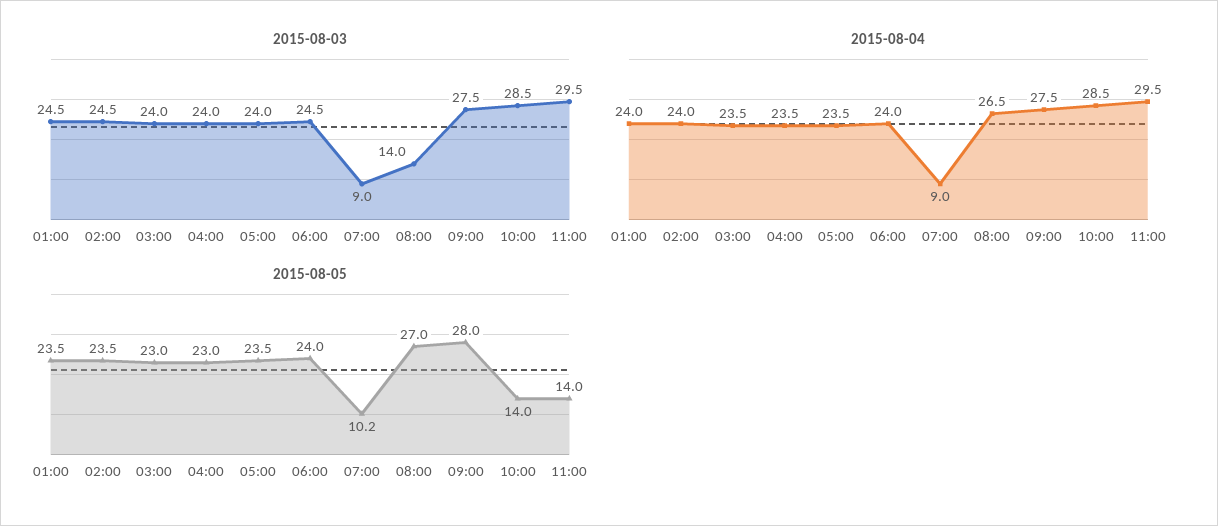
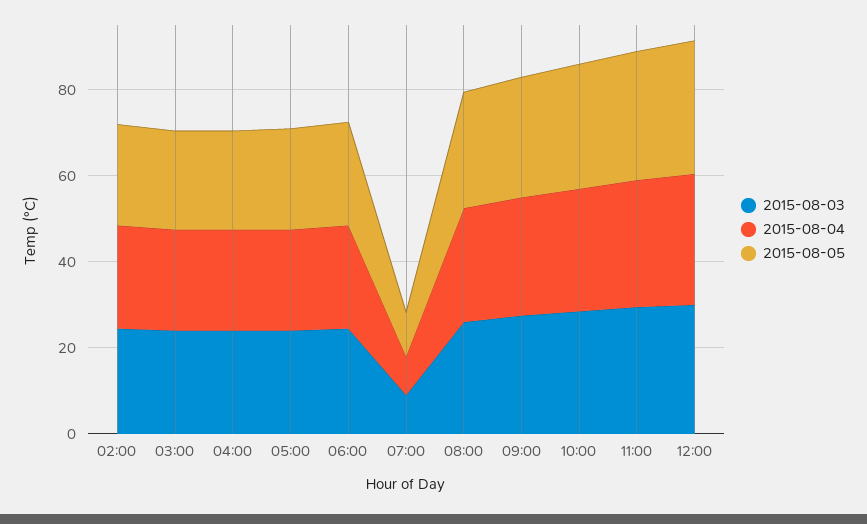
2015-08-03, 01:00: 24.5 -> none
2015-08-03, 08:00: 14 -> 25
2015-08-04, 01:00: 24 -> none
2015-08-05, 01:00: 23.5 -> none
2015-08-05, 10:00: 14 -> 30
2015-08-05, 11:00: 14 -> 30
2015-08-03, 12:00: none -> 30
2015-08-04, 12:00: none -> 30
2015-08-05, 12:00: none -> 30

